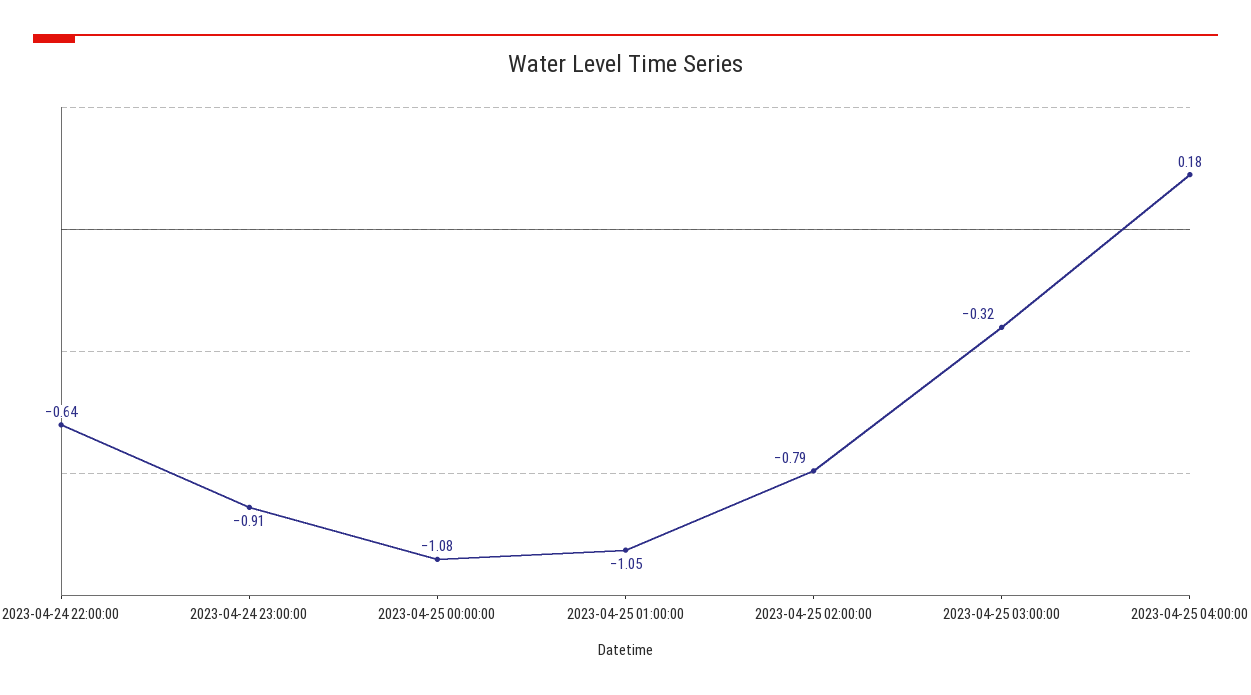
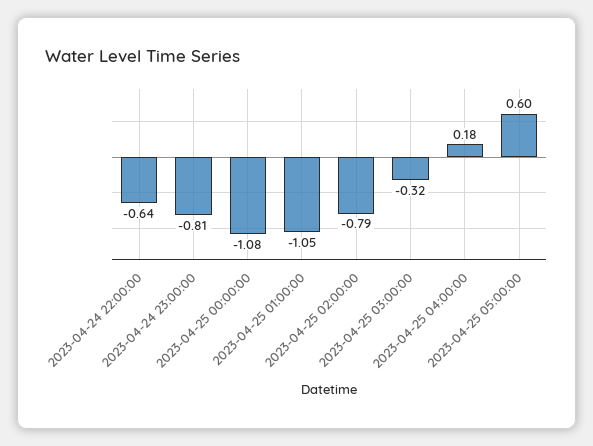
2023-04-24 23:00:00: -0.91 -> -0.81
2023-04-25 05:00:00: none -> 0.6

